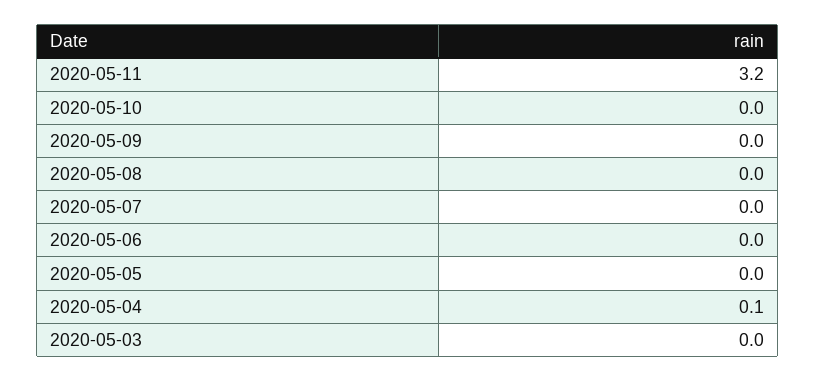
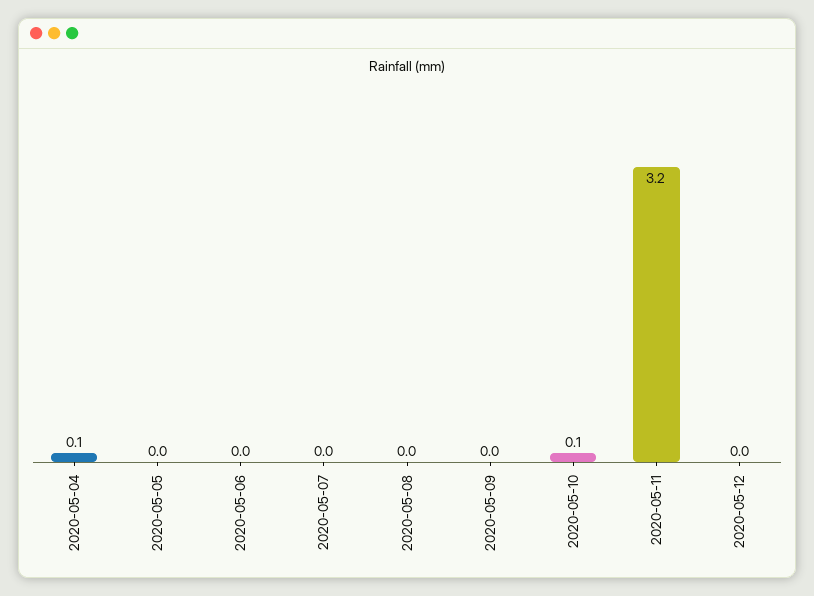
2020-05-10: 0 -> 0.1
2020-05-03: 0 -> none
2020-05-12: none -> 0

